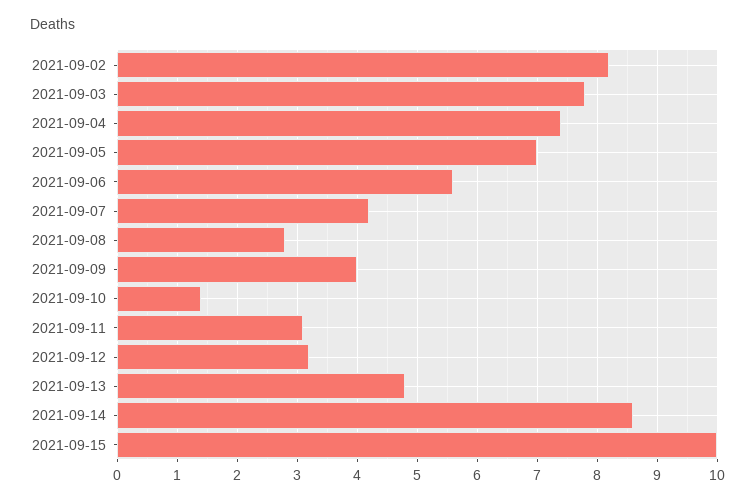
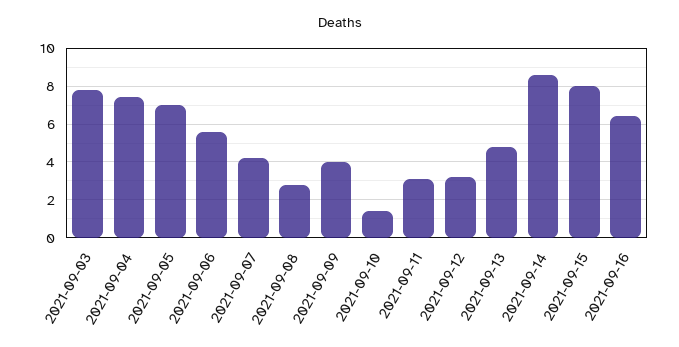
2021-09-02: 8.2 -> none
2021-09-15: 10 -> 8
2021-09-16: none -> 6.5

